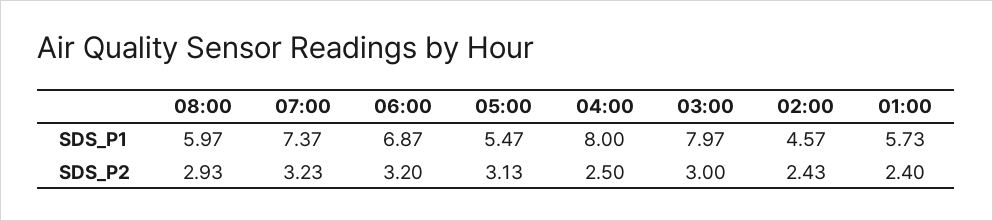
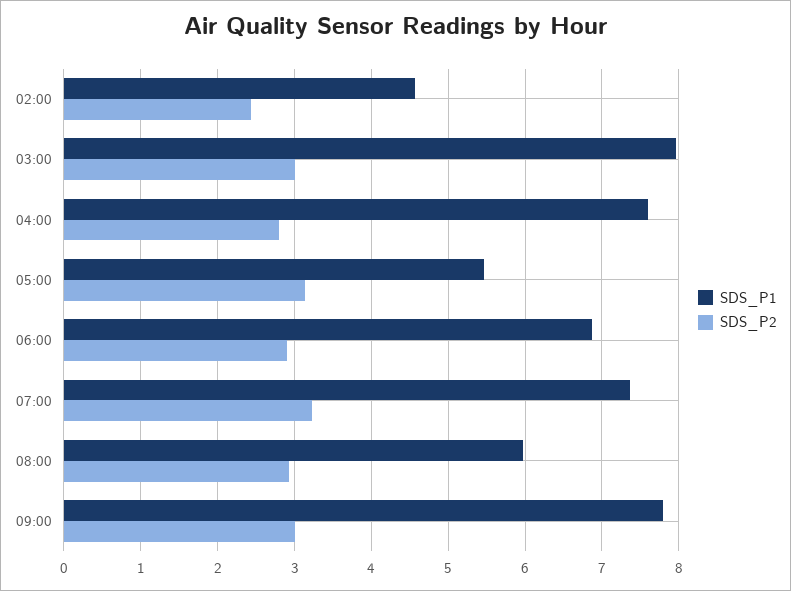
SDS_P1, 04:00: 8 -> 7.6
SDS_P1, 01:00: 5.73 -> none
SDS_P2, 06:00: 3.2 -> 2.9
SDS_P2, 04:00: 2.5 -> 2.8
SDS_P2, 01:00: 2.4 -> none
SDS_P1, 09:00: none -> 7.8
SDS_P2, 09:00: none -> 3

